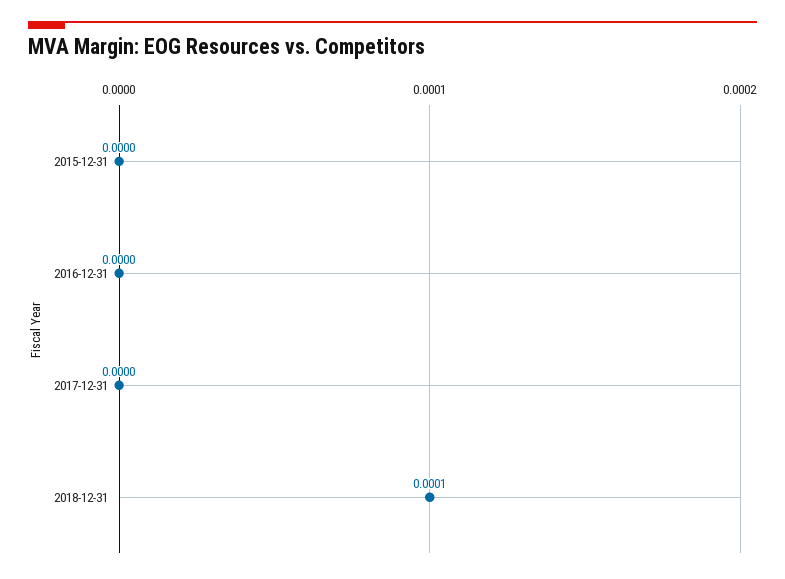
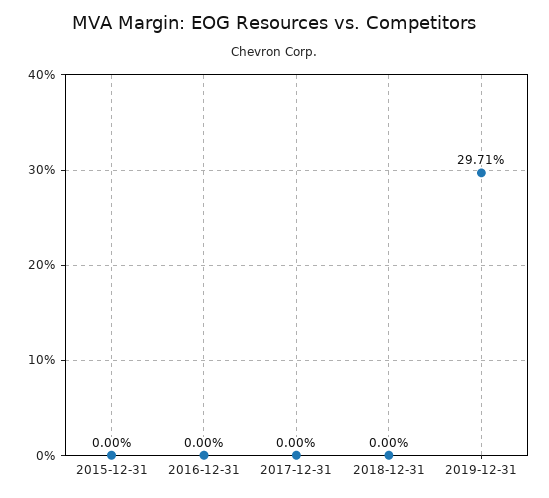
2018-12-31: 0.0001 -> 0
2019-12-31: none -> 0.2971

